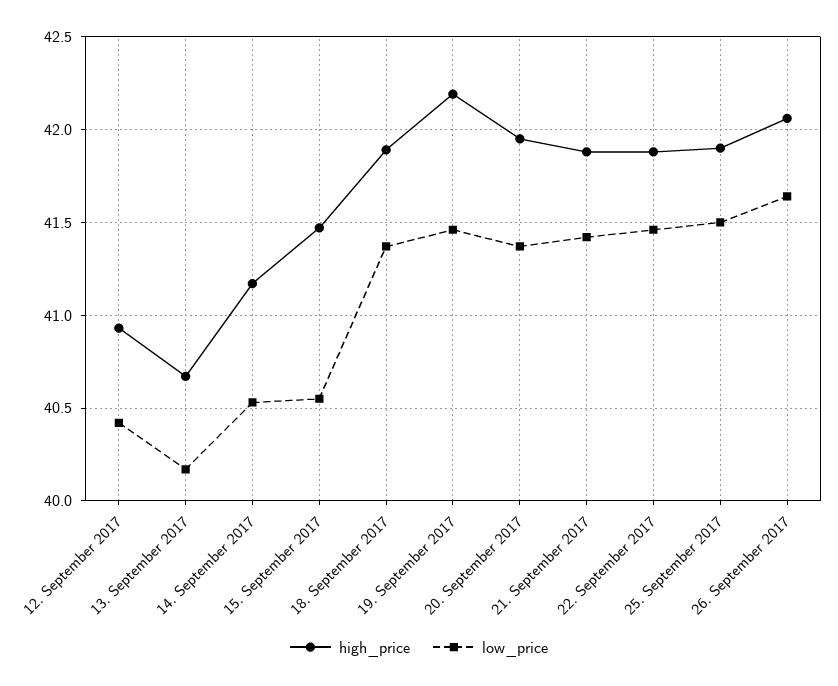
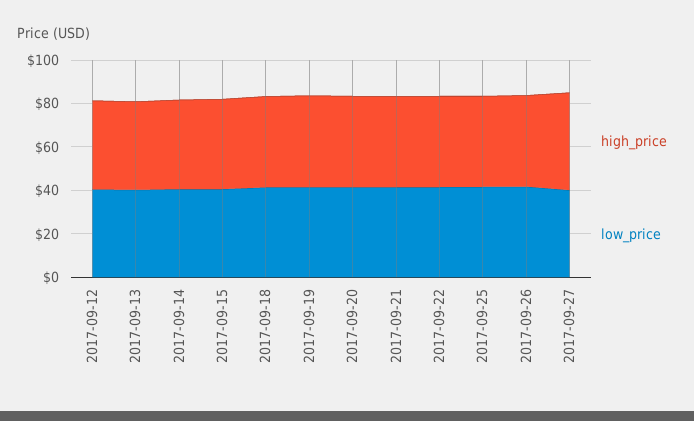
high_price, 2017-09-27: none -> 45
low_price, 2017-09-27: none -> 40

